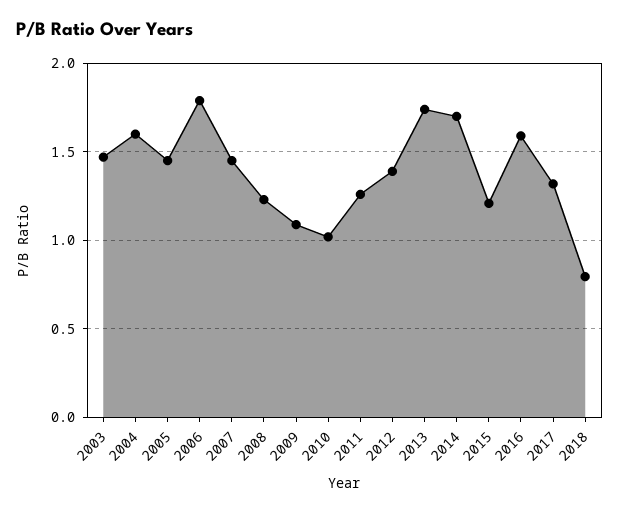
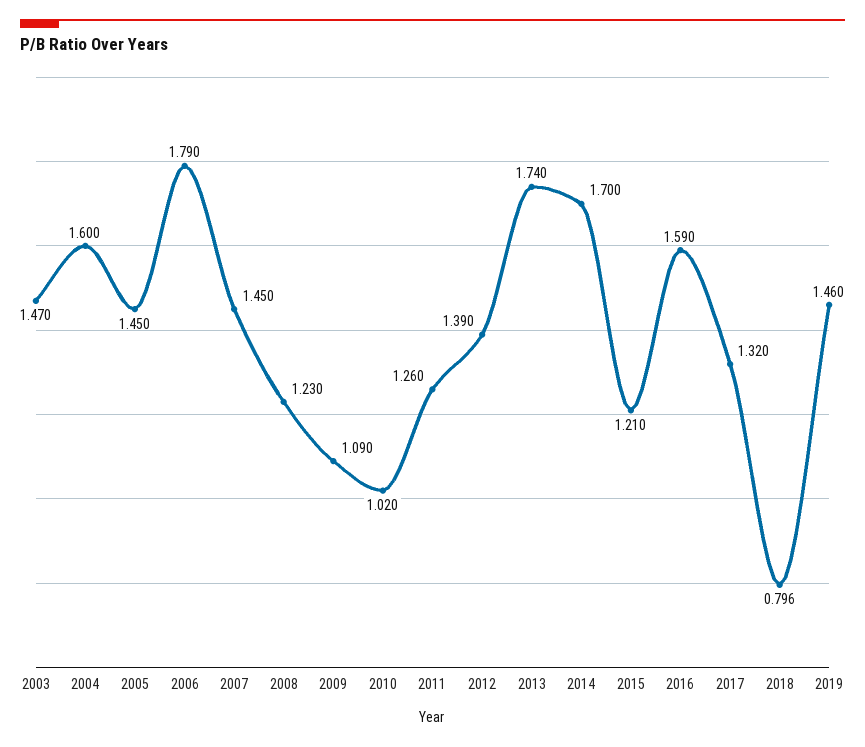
2019: none -> 1.46

